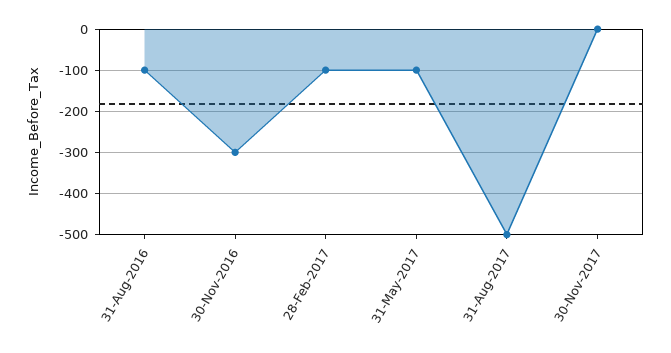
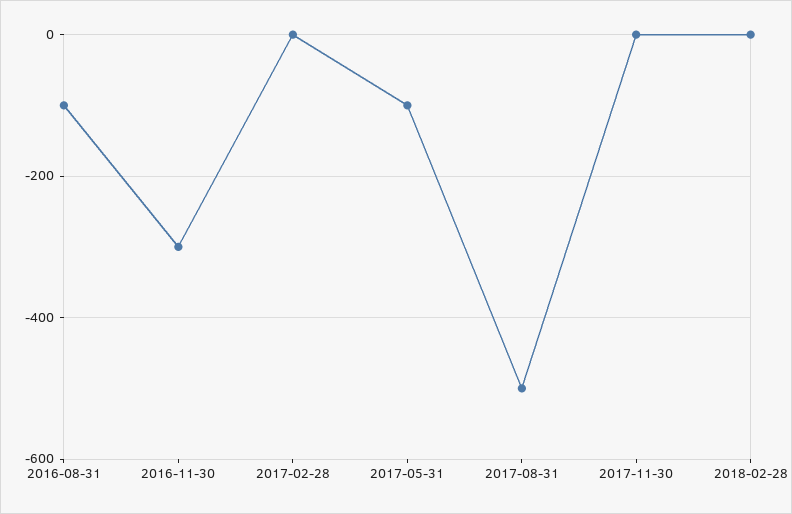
28-Feb-2017: -100 -> 0
2018-02-28: none -> 0

